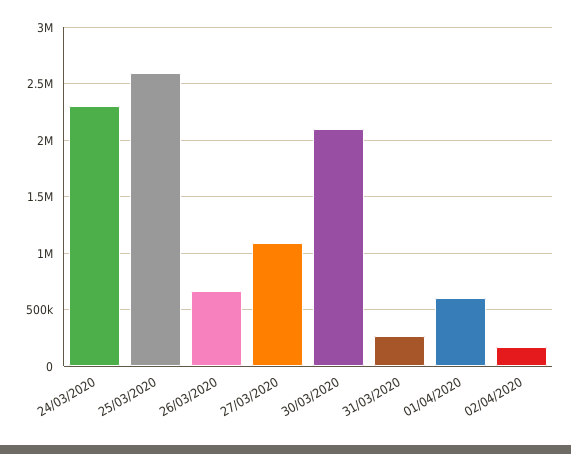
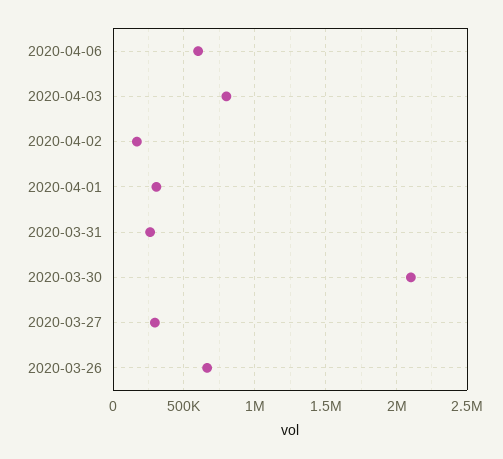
24/03/2020: 2300000 -> none
25/03/2020: 2600000 -> none
27/03/2020: 1100000 -> 300000
01/04/2020: 600000 -> 300000
2020-04-06: none -> 600000
2020-04-03: none -> 800000

